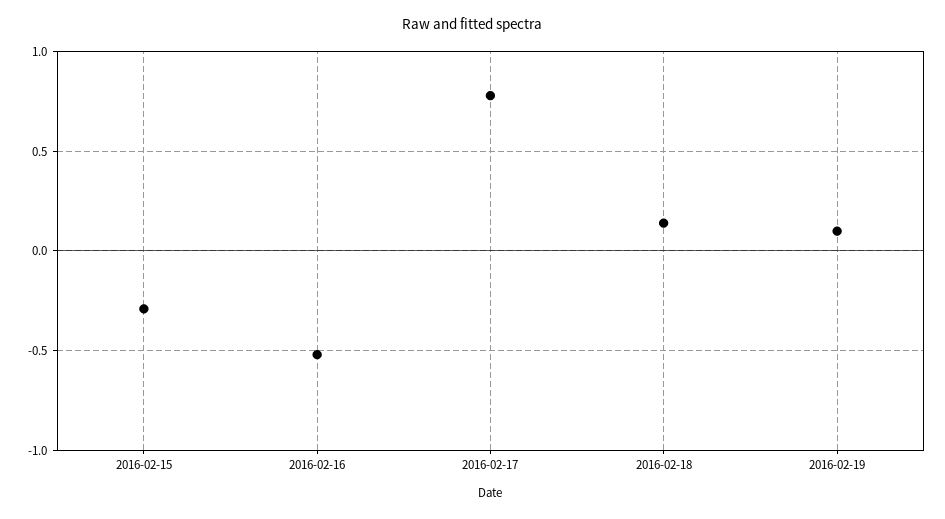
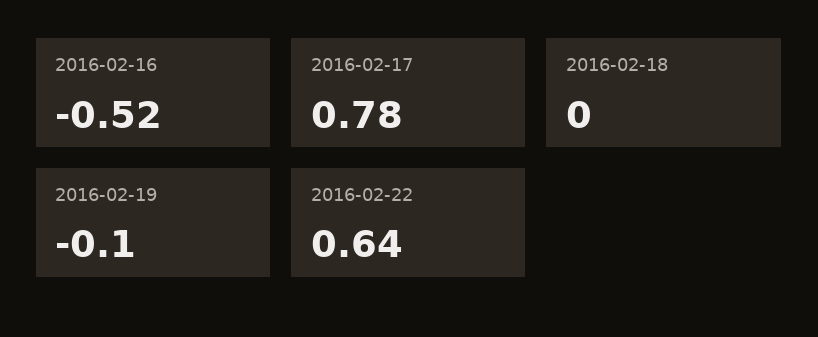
2016-02-15: -0.3 -> none
2016-02-18: 0.15 -> 0
2016-02-19: 0.1 -> -0.1
2016-02-22: none -> 0.64

